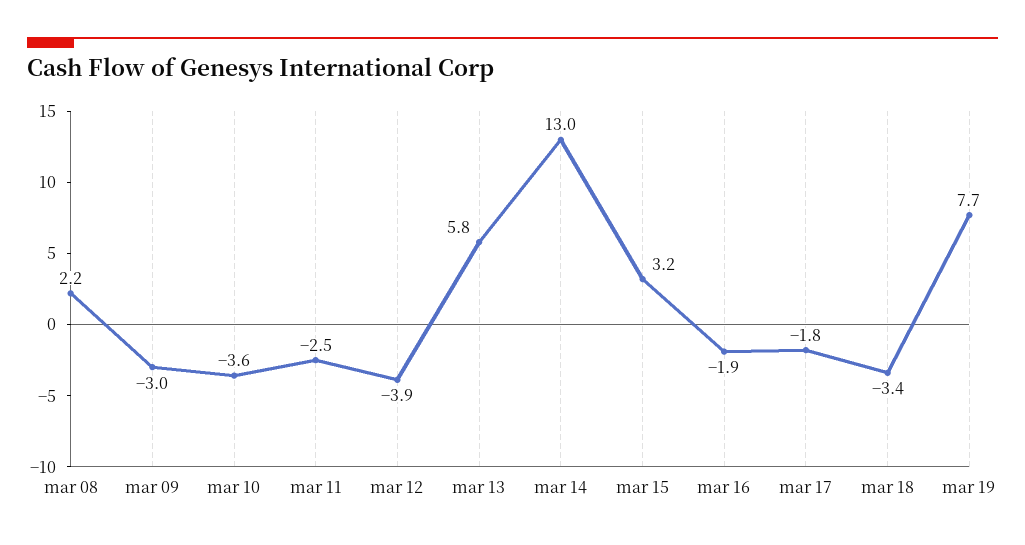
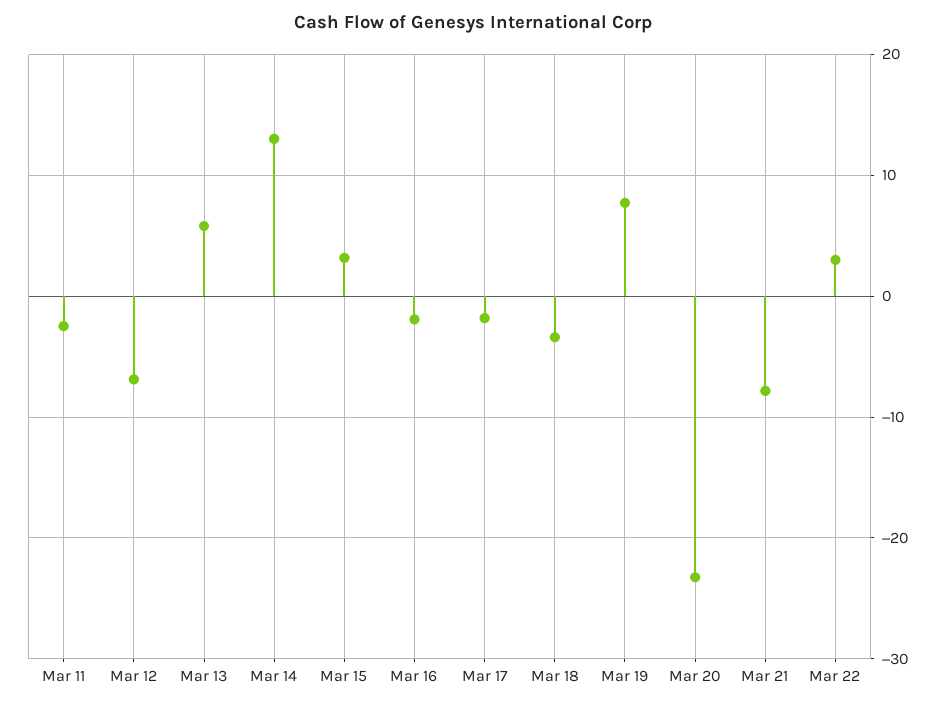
mar 08: 2.2 -> none
mar 09: -3 -> none
mar 10: -3.6 -> none
mar 12: -3.9 -> -7
Mar 20: none -> -23
Mar 21: none -> -8
Mar 22: none -> 3

